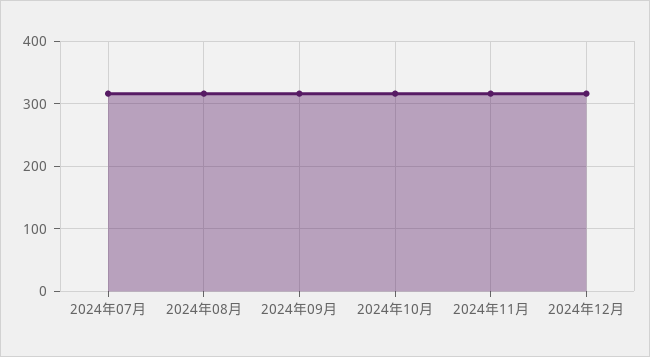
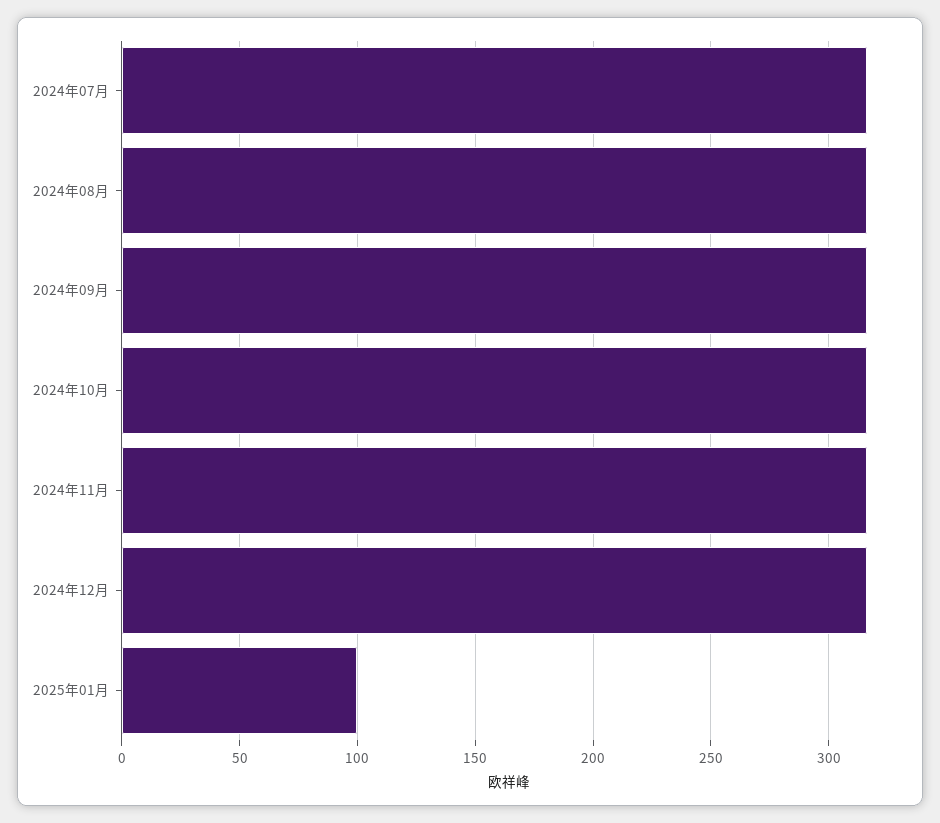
2025年01月: none -> 100

